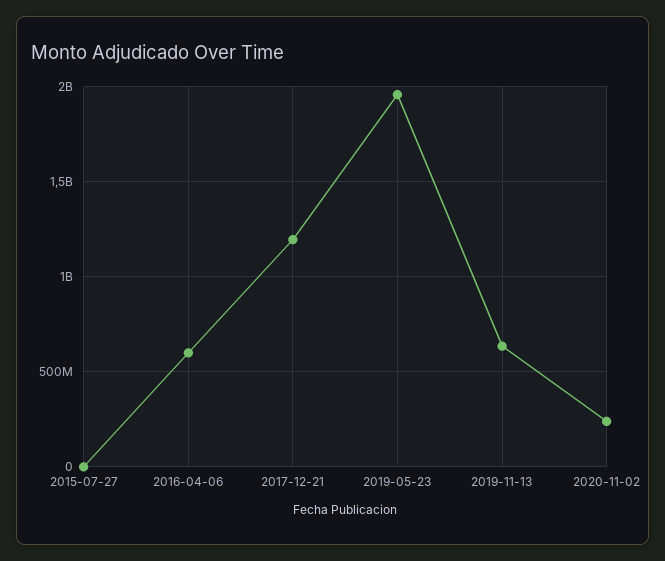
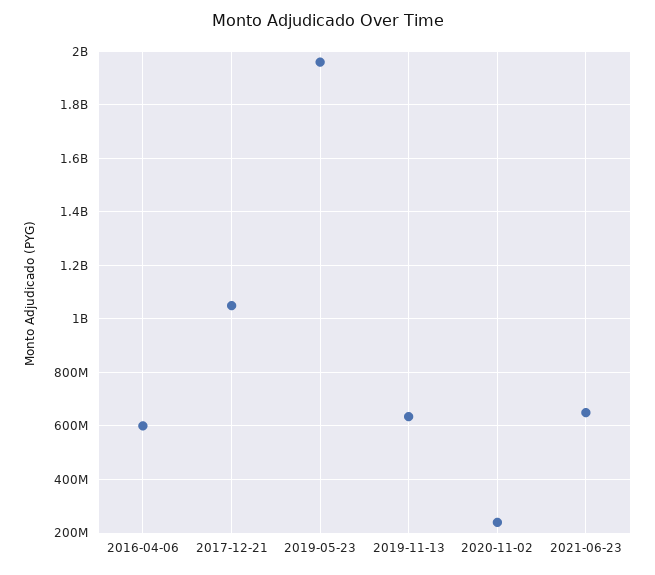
2015-07-27: 0 -> none
2017-12-21: 1200000000 -> 1050000000
2021-06-23: none -> 650000000

